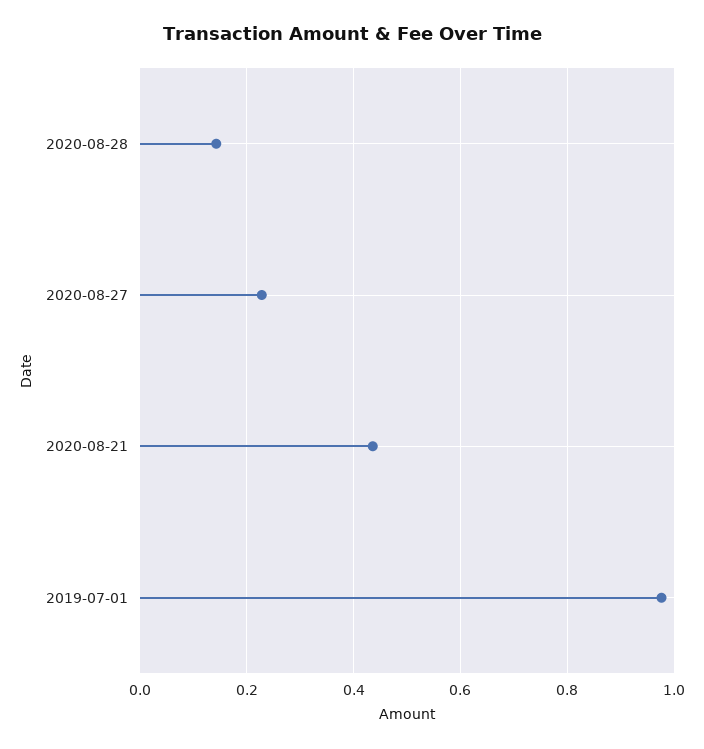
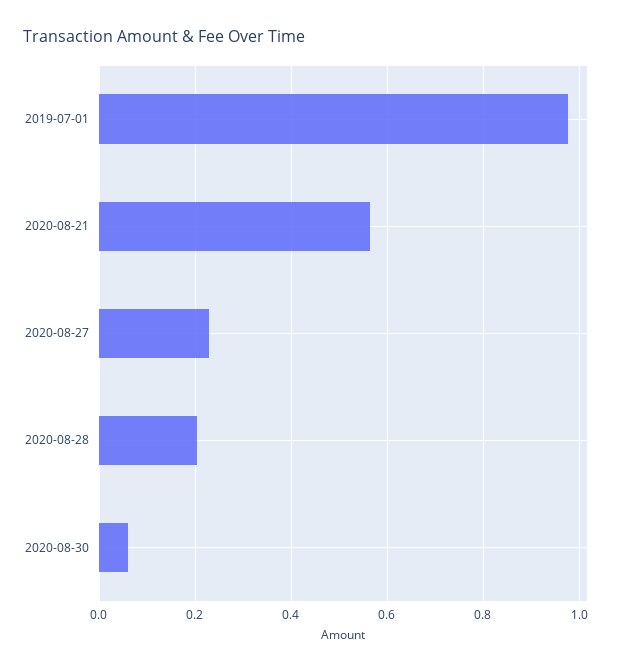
2020-08-28: 0.14 -> 0.2
2020-08-21: 0.44 -> 0.56
2020-08-30: none -> 0.06

